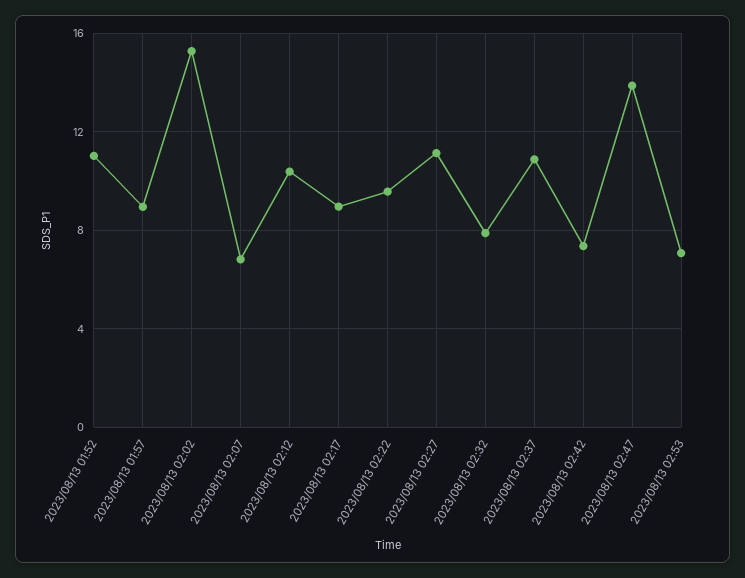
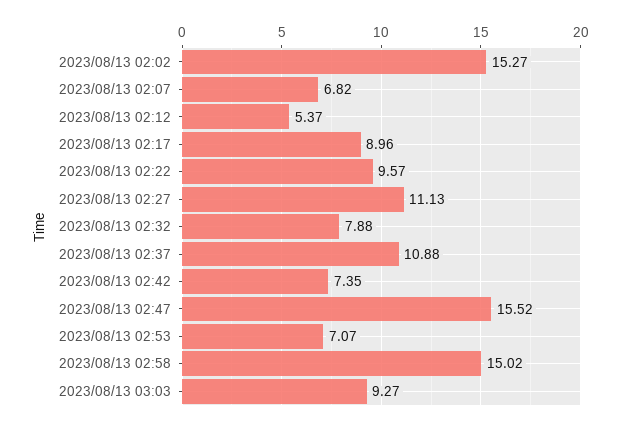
2023/08/13 01:52: 11 -> none
2023/08/13 01:57: 9 -> none
2023/08/13 02:12: 10.5 -> 5.37
2023/08/13 02:47: 14 -> 15.52
2023/08/13 02:58: none -> 15.02
2023/08/13 03:03: none -> 9.27

